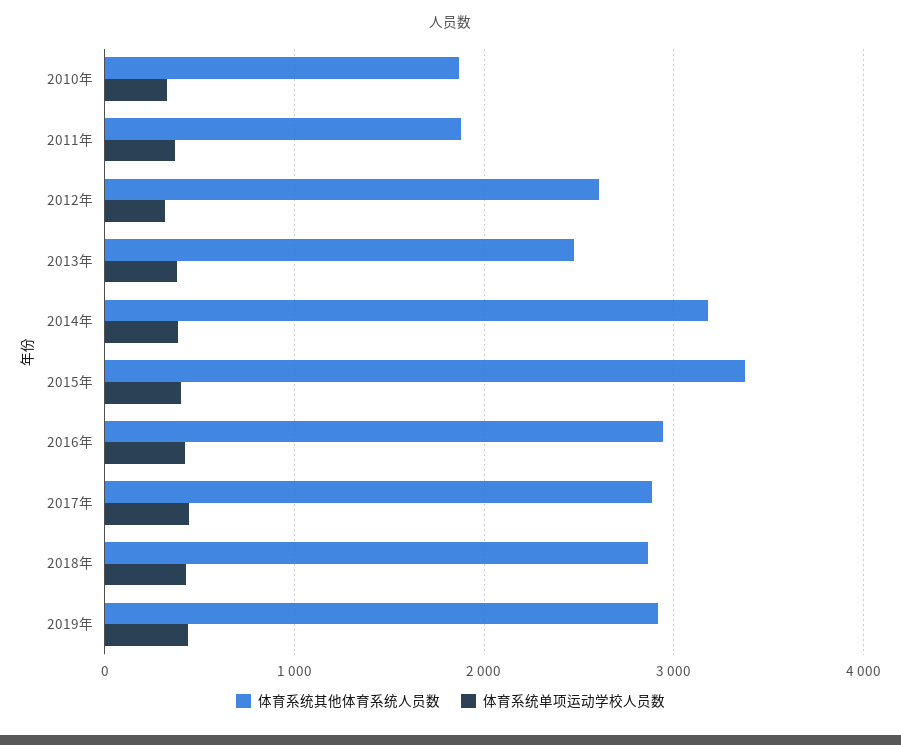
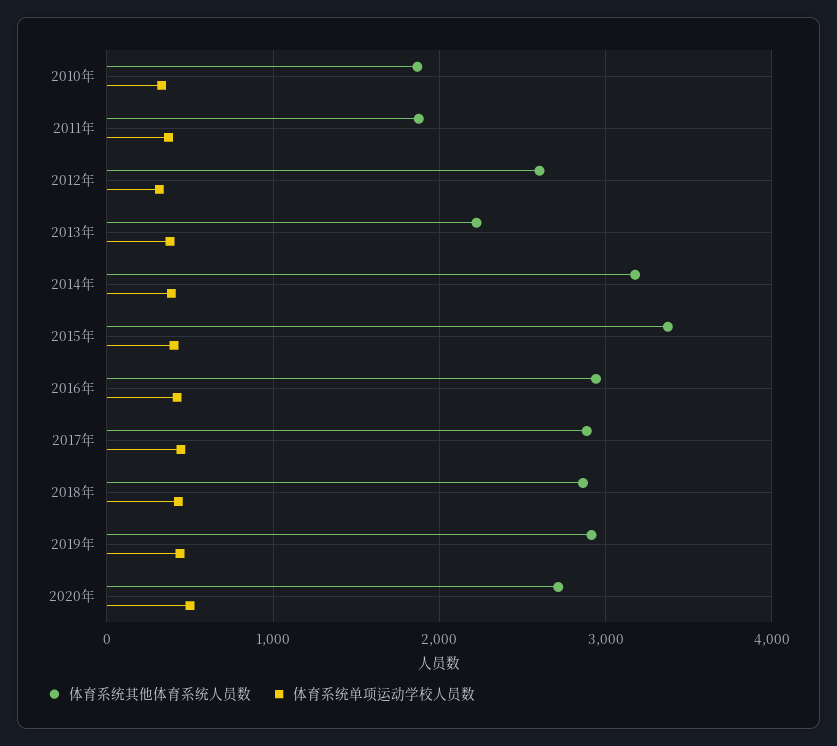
体育系统其他体育系统人员数, 2013年: 2500 -> 2200
体育系统其他体育系统人员数, 2020年: none -> 2700
体育系统单项运动学校人员数, 2020年: none -> 500

